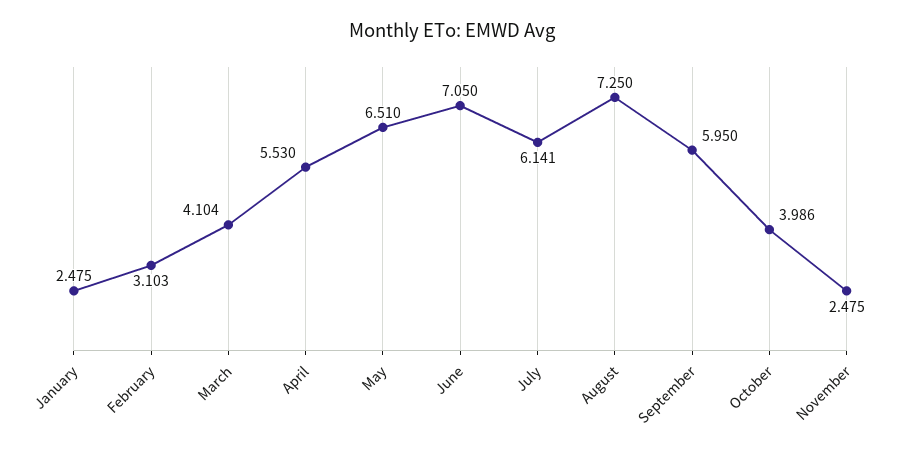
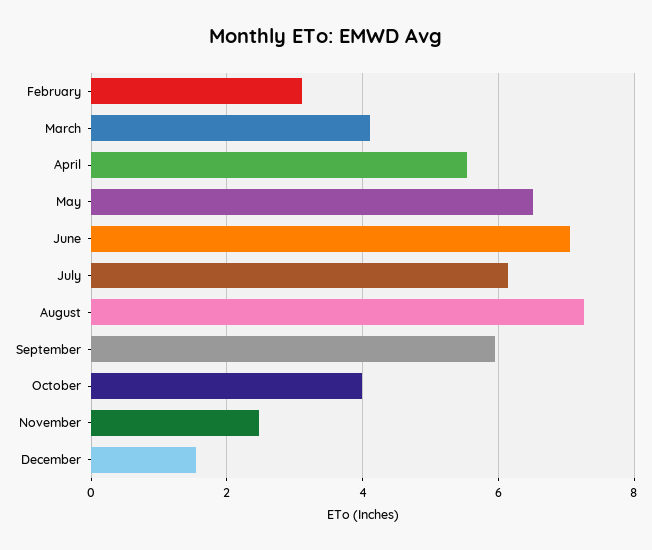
January: 2.475 -> none
December: none -> 1.6

